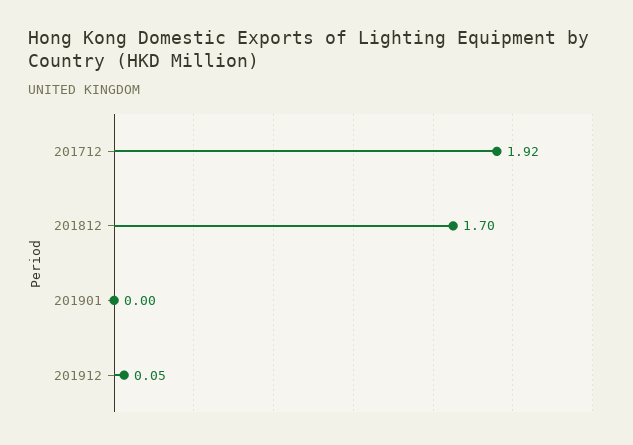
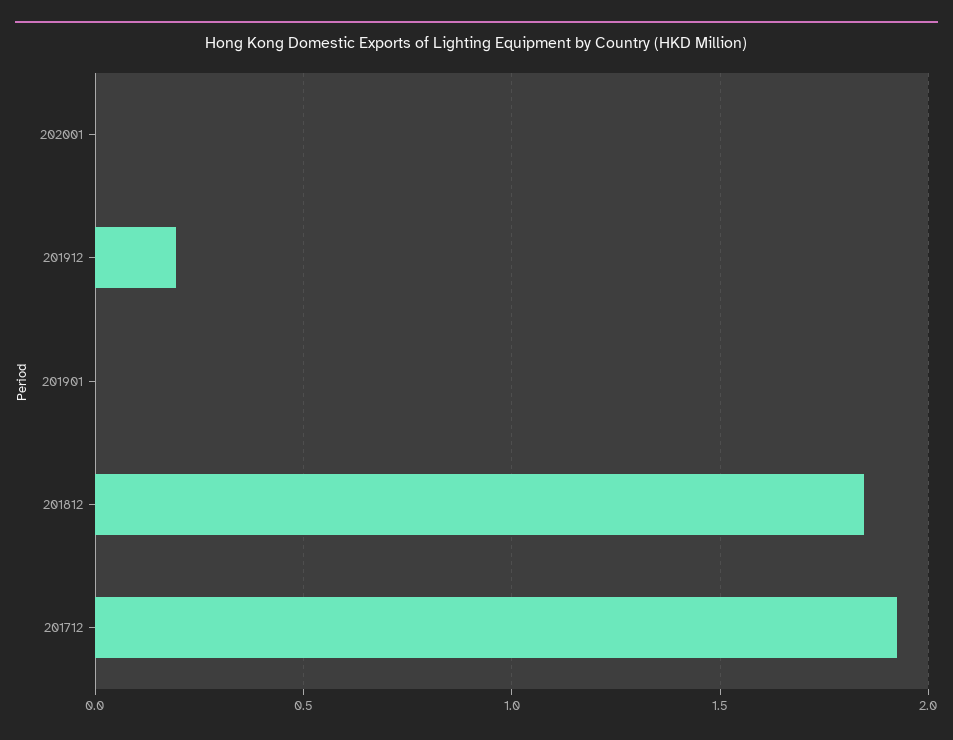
201812: 1.7 -> 1.85
201912: 0.05 -> 0.2
202001: none -> 0

